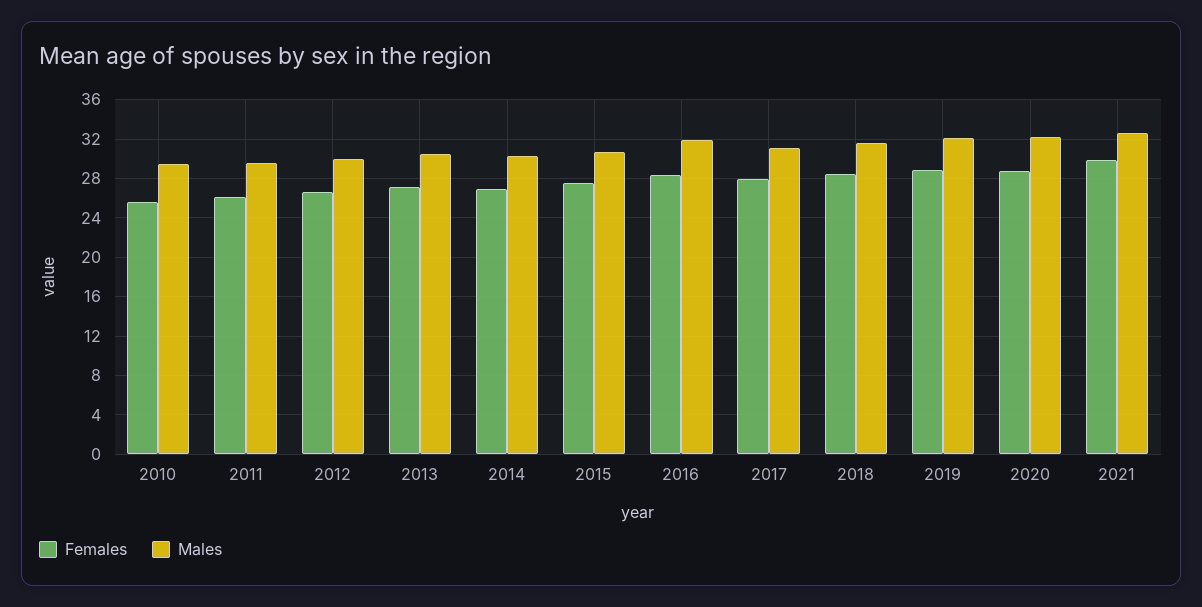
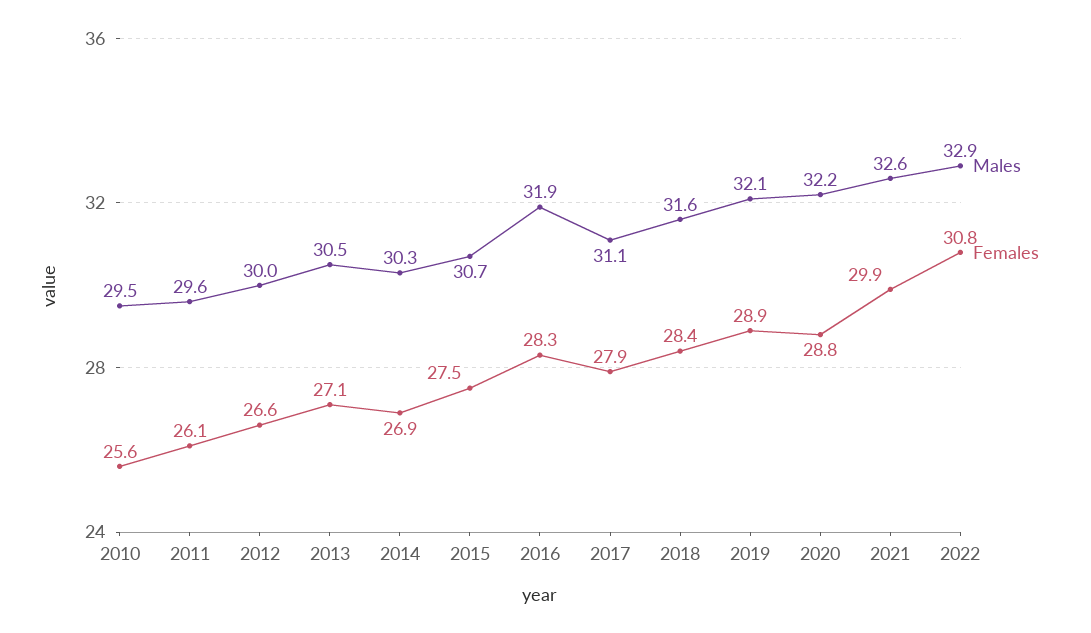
Males, 2022: none -> 32.9
Females, 2022: none -> 30.8

